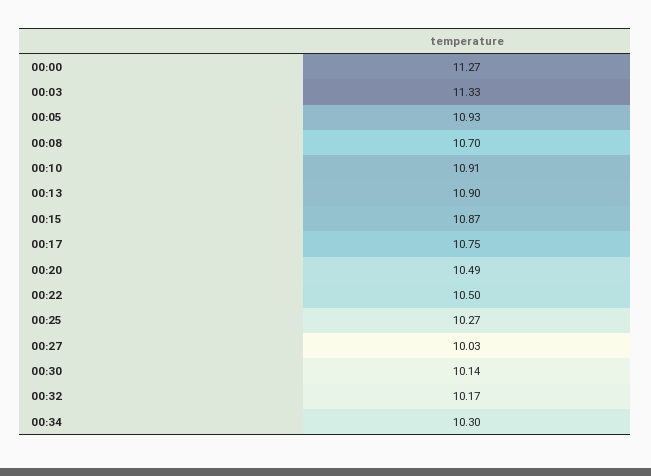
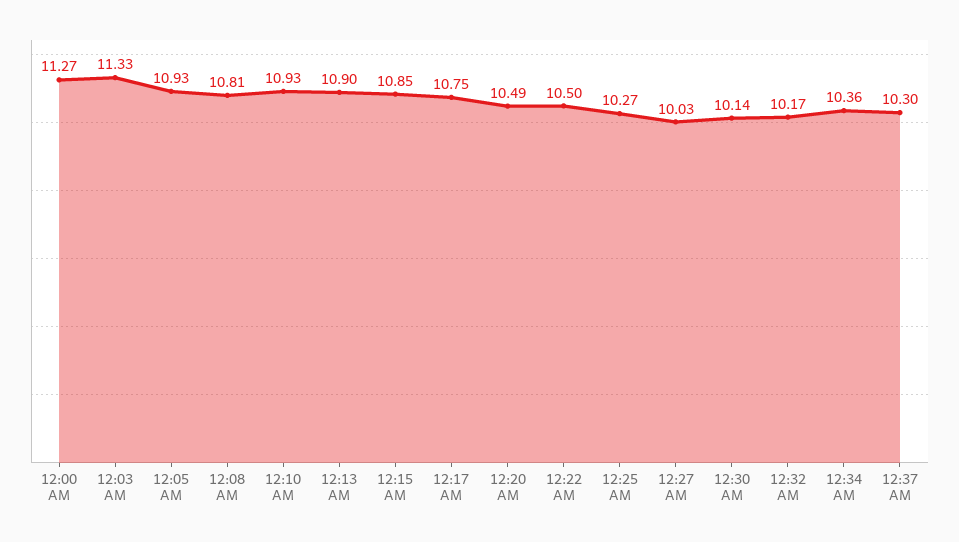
00:08: 10.7 -> 10.81
00:10: 10.91 -> 10.93
00:15: 10.87 -> 10.85
00:34: 10.3 -> 10.36
12:37 AM: none -> 10.3

